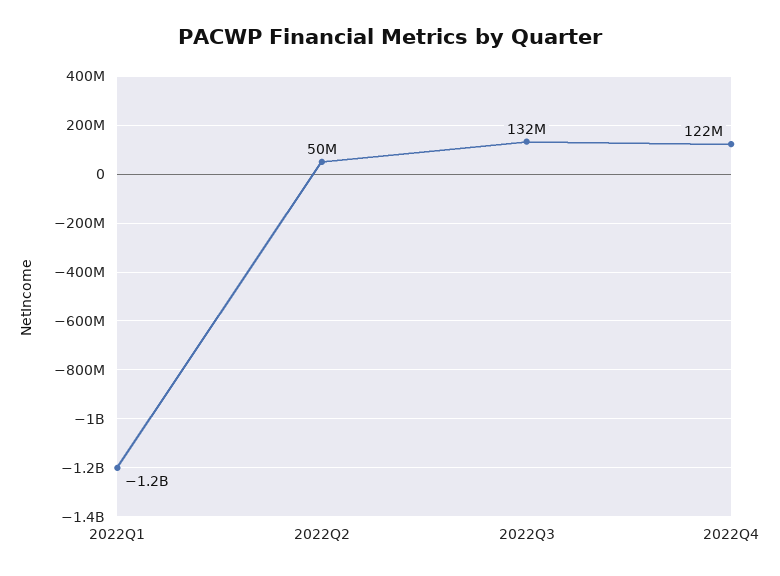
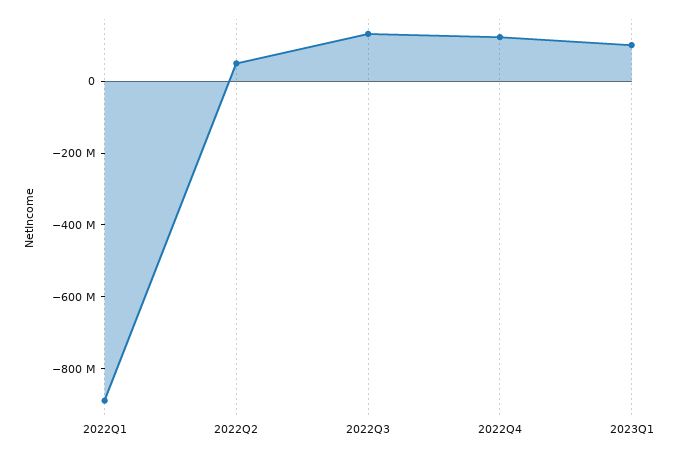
2022Q1: -1200000000 -> -900000000
2023Q1: none -> 100000000

